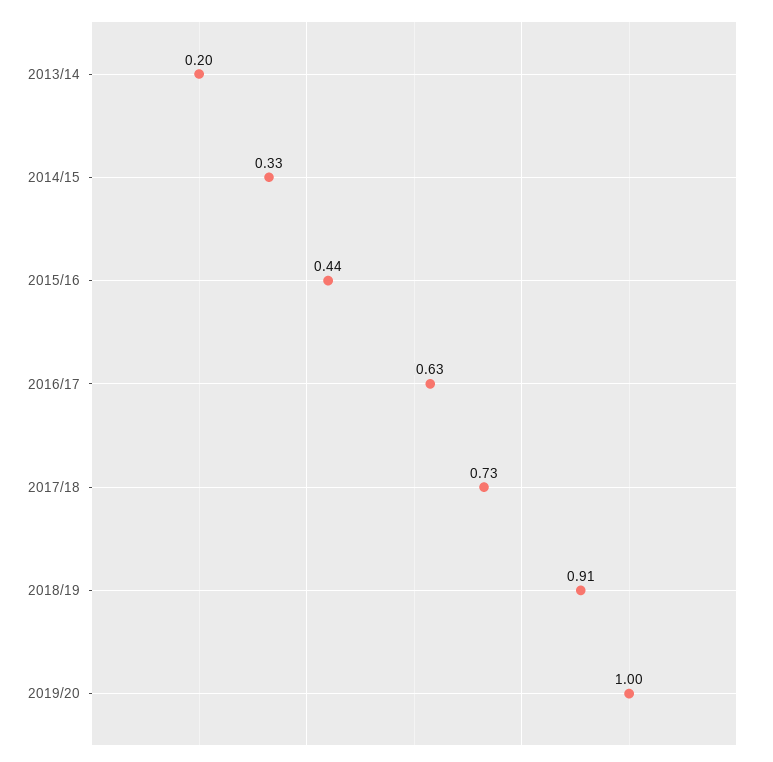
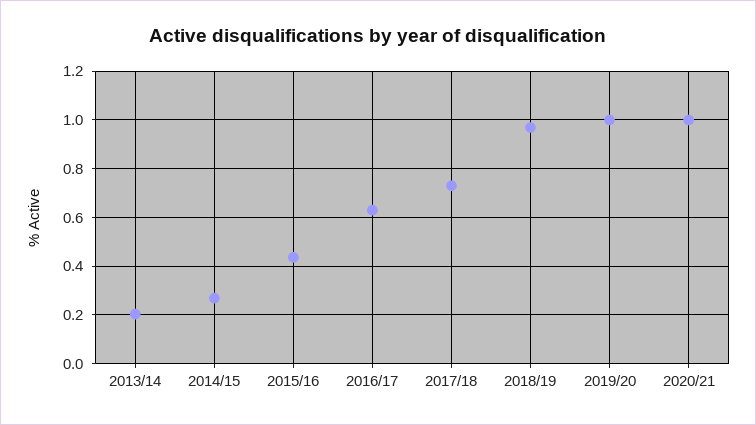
2014/15: 0.33 -> 0.275
2018/19: 0.91 -> 0.975
2020/21: none -> 1

